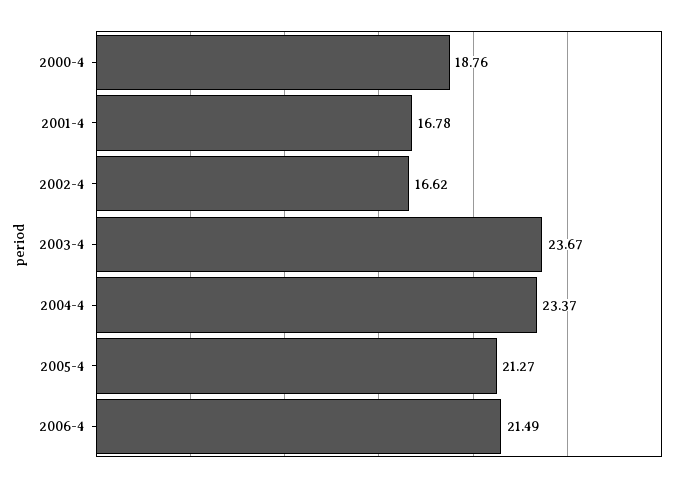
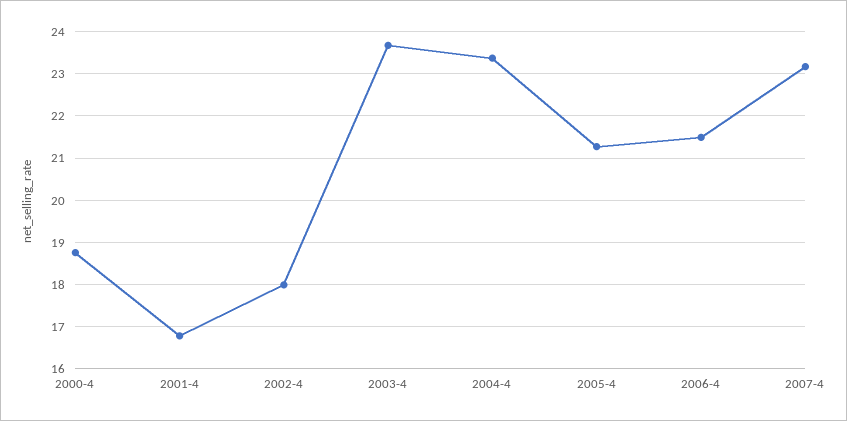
2002-4: 16.62 -> 18
2007-4: none -> 23.2

